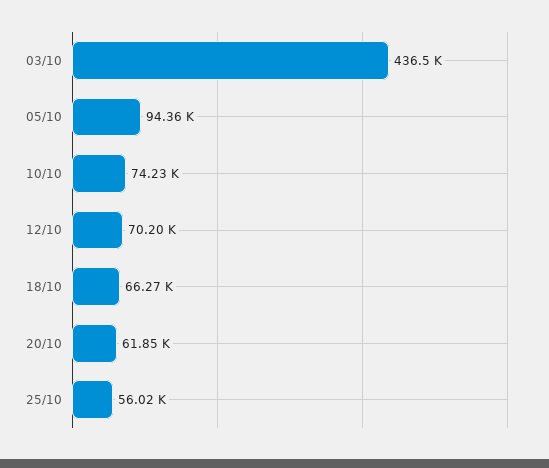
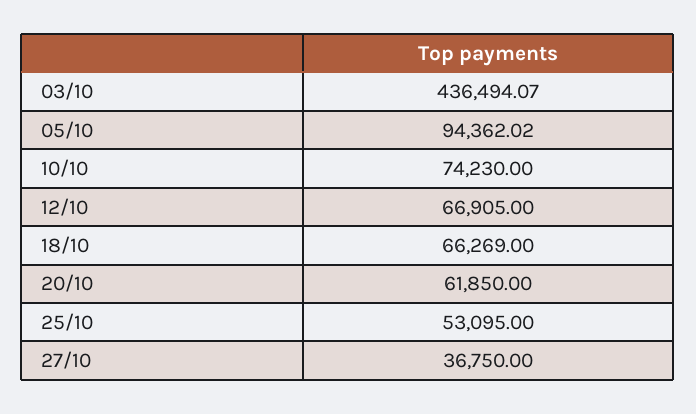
12/10: 70200 -> 66905
25/10: 56020 -> 53095
27/10: none -> 36750

